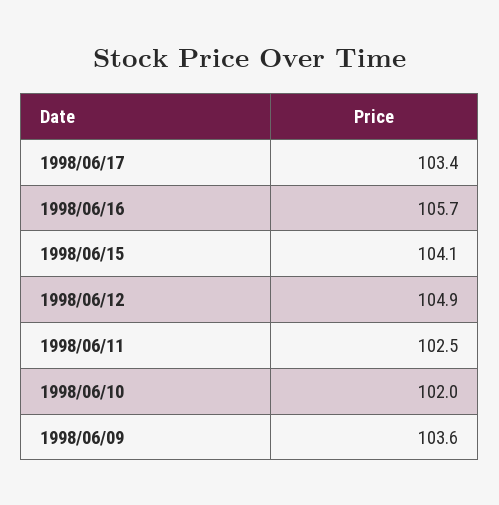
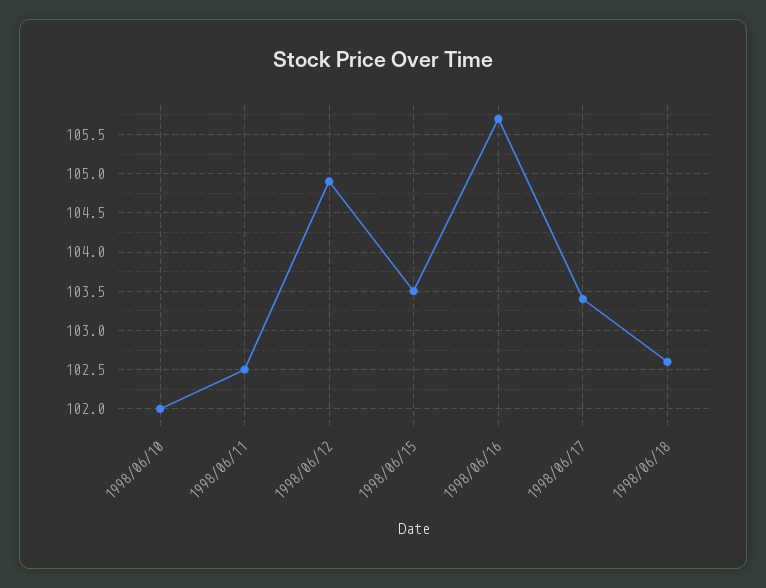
1998/06/15: 104.1 -> 103.5
1998/06/09: 103.6 -> none
1998/06/18: none -> 102.6

